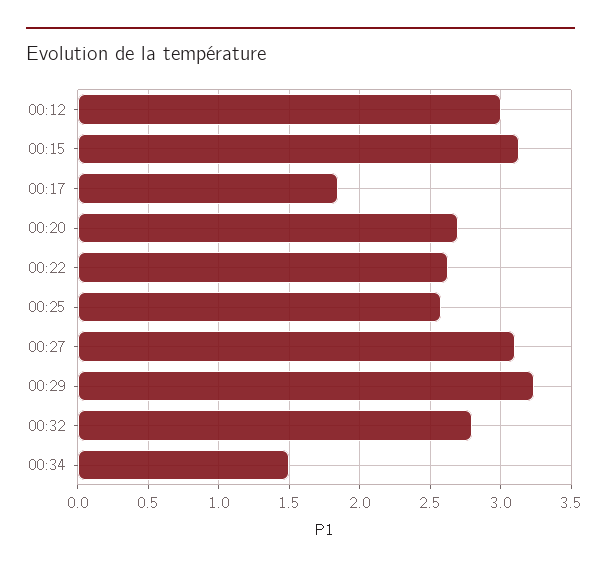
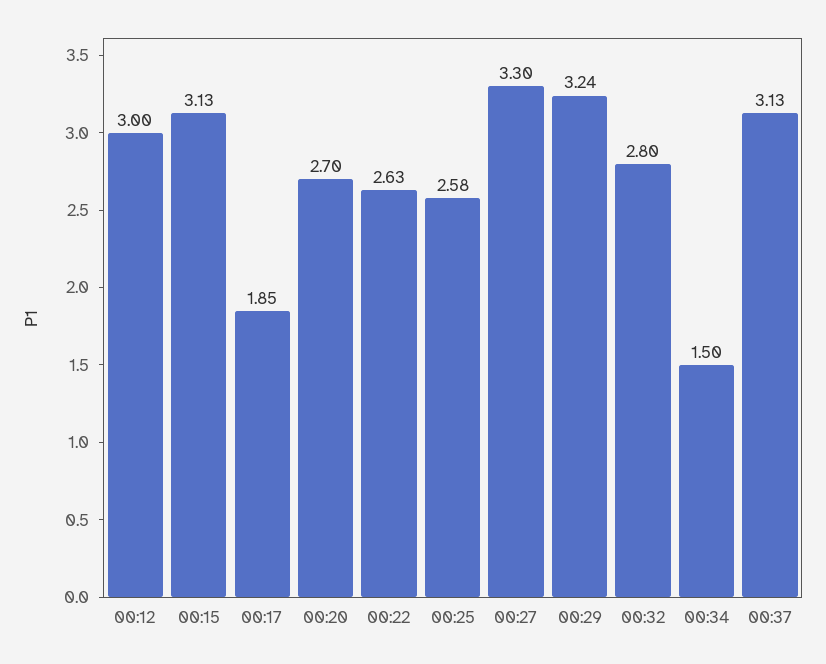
00:27: 3.1 -> 3.3
00:37: none -> 3.13

